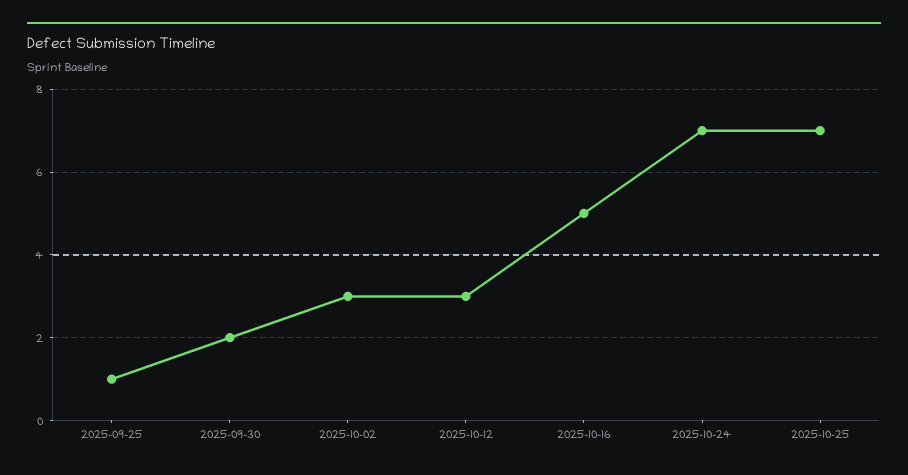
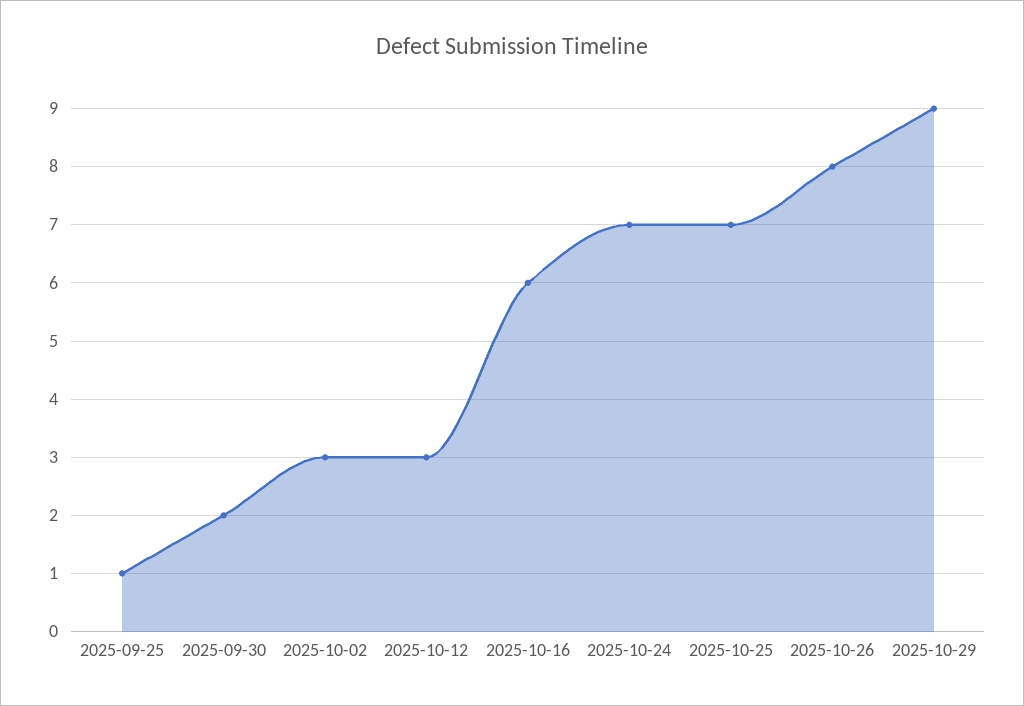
2025-10-16: 5 -> 6
2025-10-26: none -> 8
2025-10-29: none -> 9

